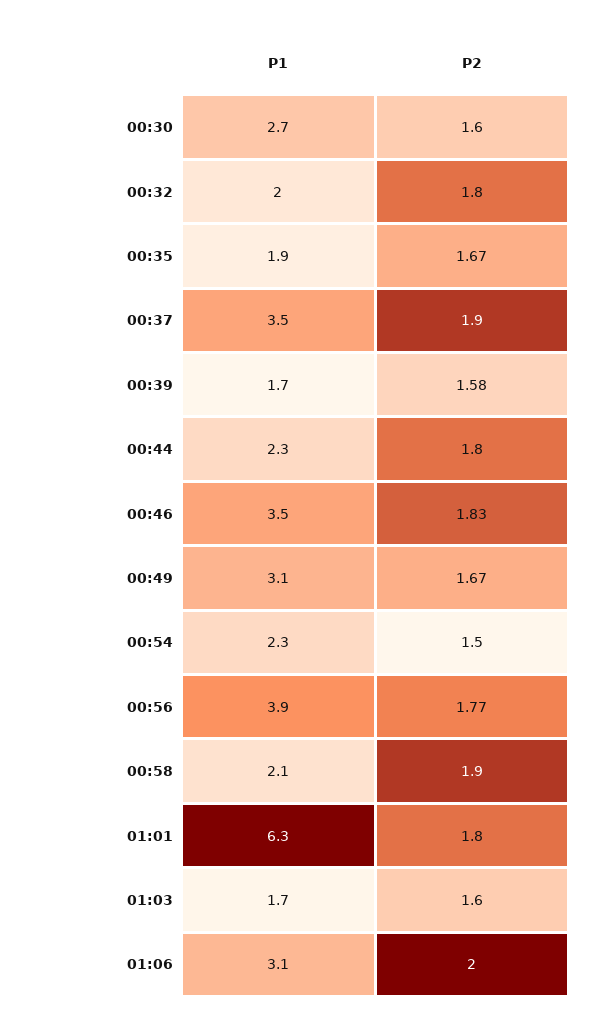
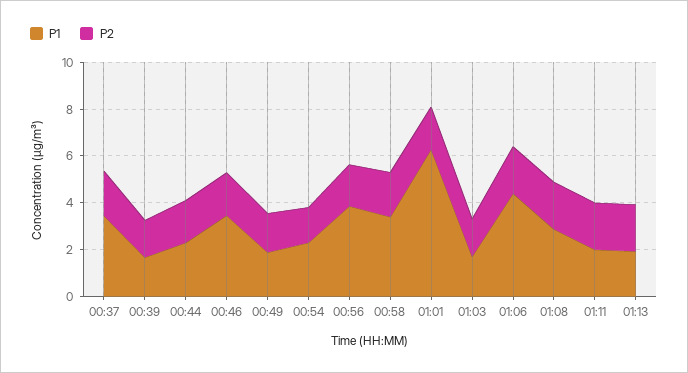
P1, 00:30: 2.7 -> none
P2, 00:30: 1.6 -> none
P1, 00:32: 2 -> none
P2, 00:32: 1.8 -> none
P1, 00:35: 1.9 -> none
P2, 00:35: 1.67 -> none
P1, 00:49: 3.1 -> 2
P1, 00:58: 2.1 -> 3.5
P1, 01:06: 3.1 -> 4.5
P1, 01:08: none -> 3
P2, 01:08: none -> 2
P1, 01:11: none -> 2
P2, 01:11: none -> 2
P1, 01:13: none -> 2
P2, 01:13: none -> 2

